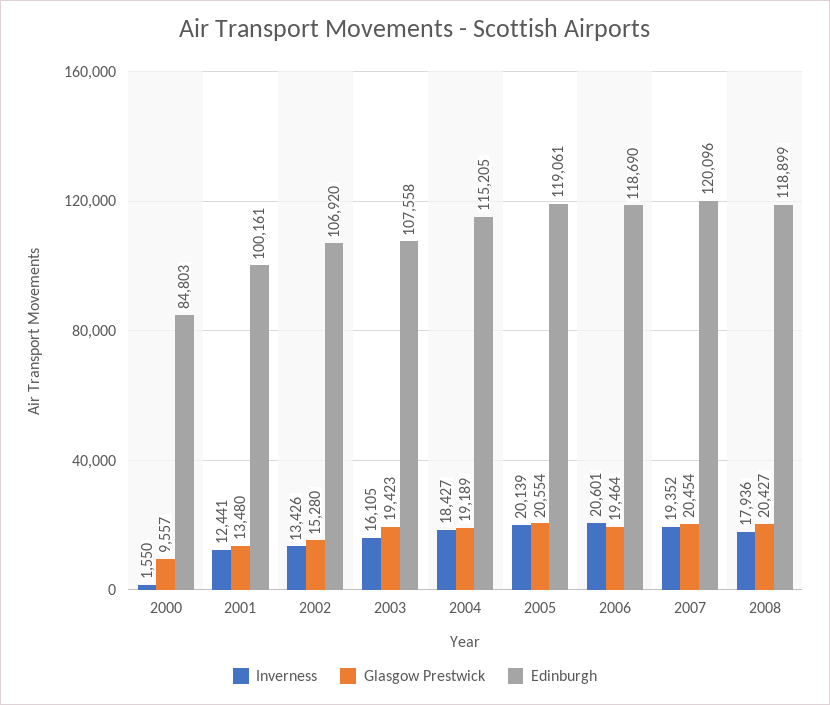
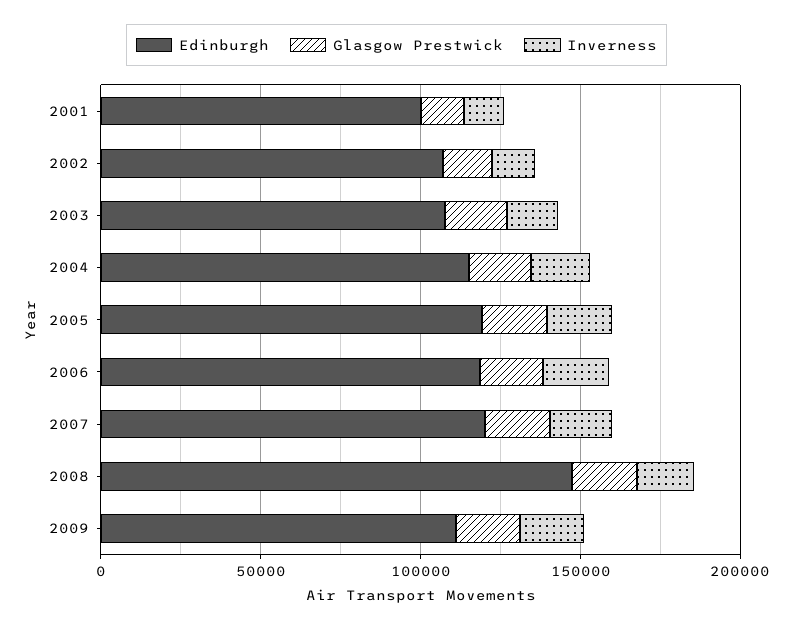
Inverness, 2000: 1550 -> none
Glasgow Prestwick, 2000: 9557 -> none
Edinburgh, 2000: 84803 -> none
Edinburgh, 2008: 118899 -> 150000
Edinburgh, 2009: none -> 110000
Glasgow Prestwick, 2009: none -> 20000
Inverness, 2009: none -> 20000

